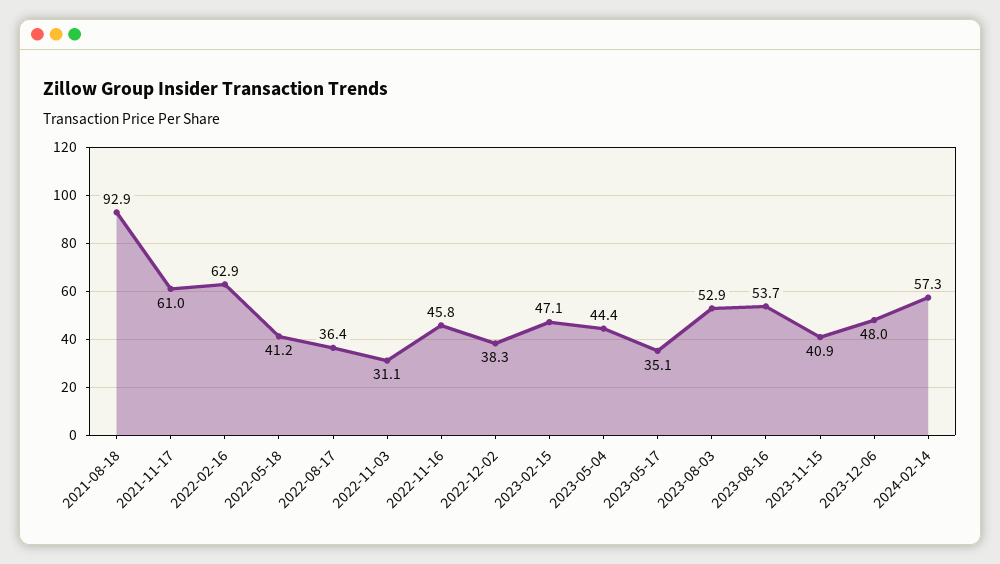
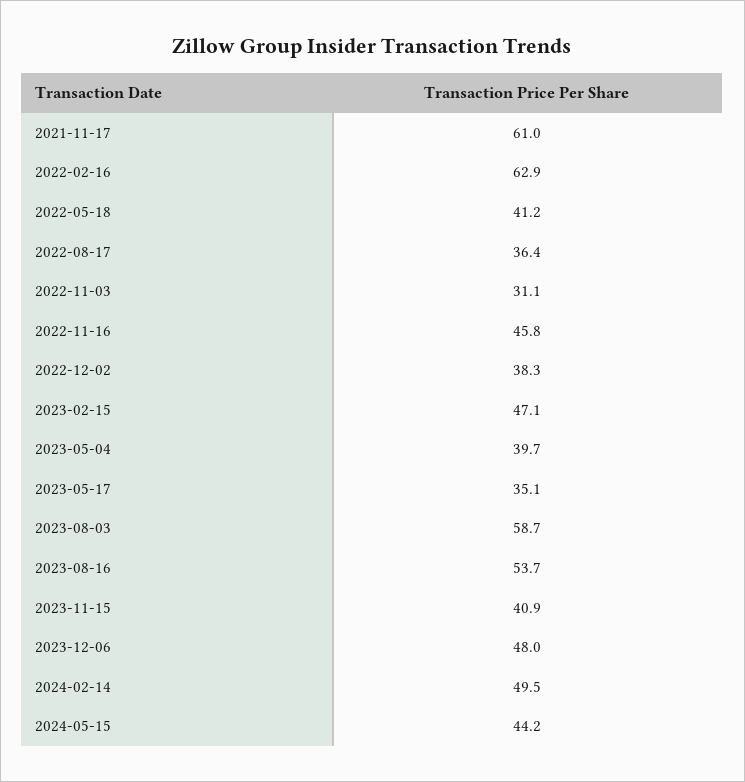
2021-08-18: 92.9 -> none
2023-05-04: 44.4 -> 39.7
2023-08-03: 52.9 -> 58.7
2024-02-14: 57.3 -> 49.5
2024-05-15: none -> 44.2

